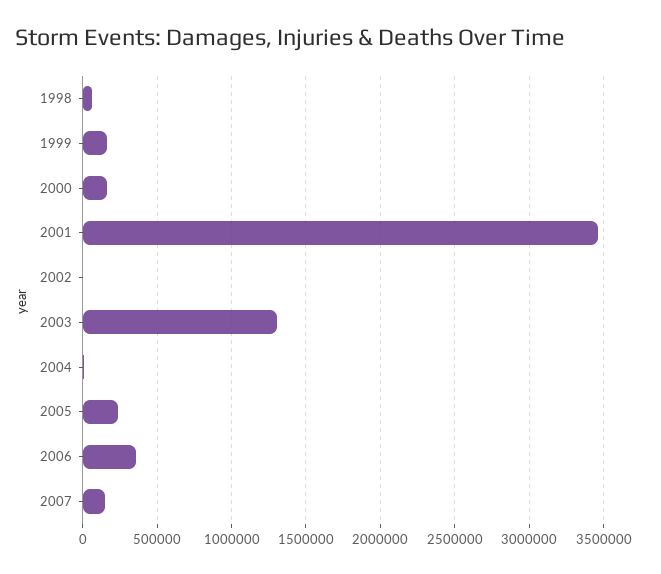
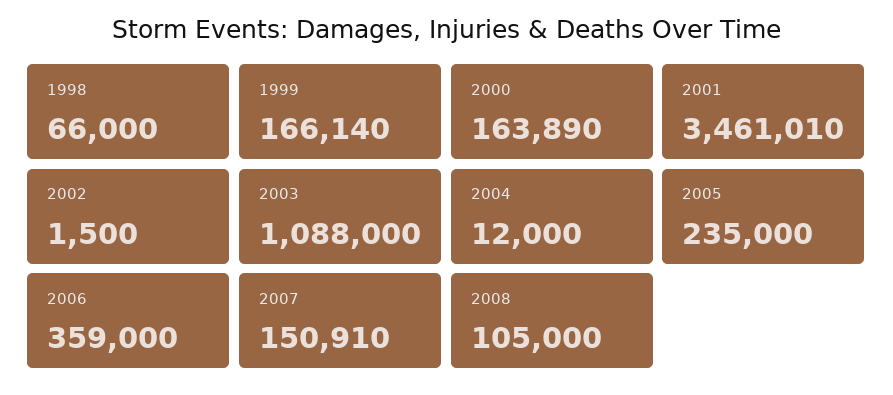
2003: 1300000 -> 1088000
2008: none -> 105000

